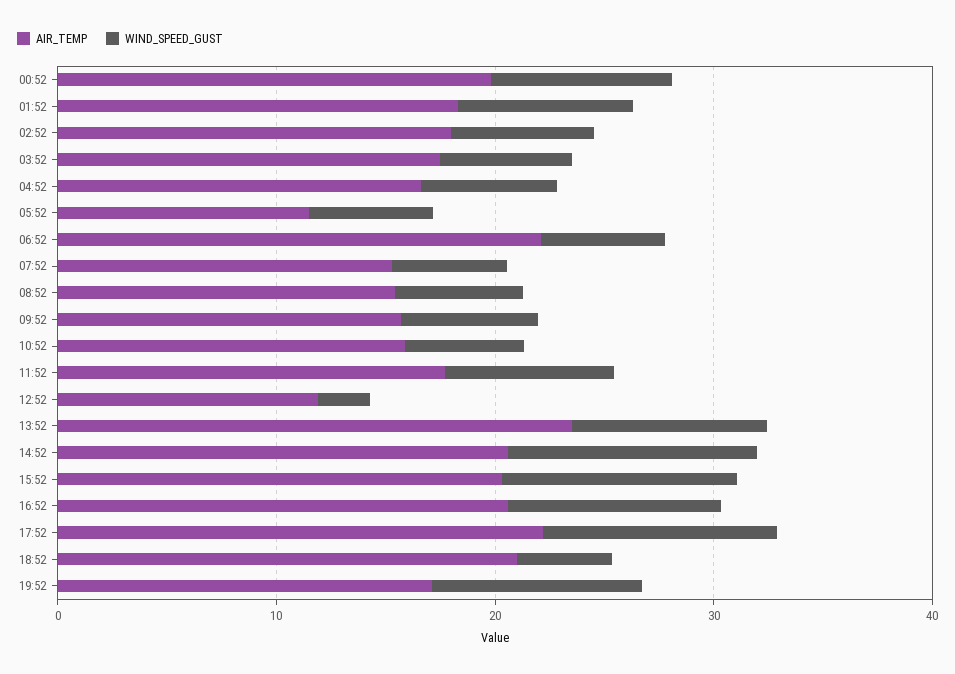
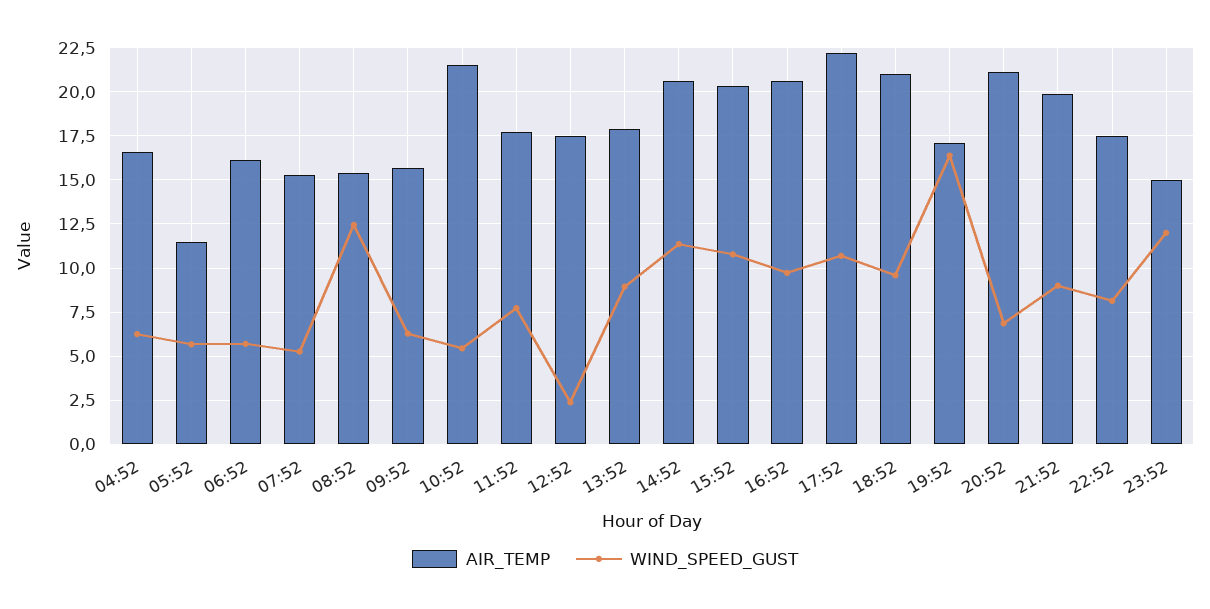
AIR_TEMP, 00:52: 20 -> none
WIND_SPEED_GUST, 00:52: 8 -> none
AIR_TEMP, 01:52: 18 -> none
WIND_SPEED_GUST, 01:52: 8 -> none
AIR_TEMP, 02:52: 18 -> none
WIND_SPEED_GUST, 02:52: 6 -> none
AIR_TEMP, 03:52: 18 -> none
WIND_SPEED_GUST, 03:52: 6 -> none
AIR_TEMP, 06:52: 22 -> 16
WIND_SPEED_GUST, 08:52: 6 -> 12.5
AIR_TEMP, 10:52: 16 -> 21.5
AIR_TEMP, 12:52: 12 -> 17.5
AIR_TEMP, 13:52: 24 -> 18
WIND_SPEED_GUST, 18:52: 4 -> 9.5
WIND_SPEED_GUST, 19:52: 10 -> 16.5
AIR_TEMP, 20:52: none -> 21
WIND_SPEED_GUST, 20:52: none -> 7
AIR_TEMP, 21:52: none -> 20
WIND_SPEED_GUST, 21:52: none -> 9
AIR_TEMP, 22:52: none -> 17.5
WIND_SPEED_GUST, 22:52: none -> 8
AIR_TEMP, 23:52: none -> 15
WIND_SPEED_GUST, 23:52: none -> 12

